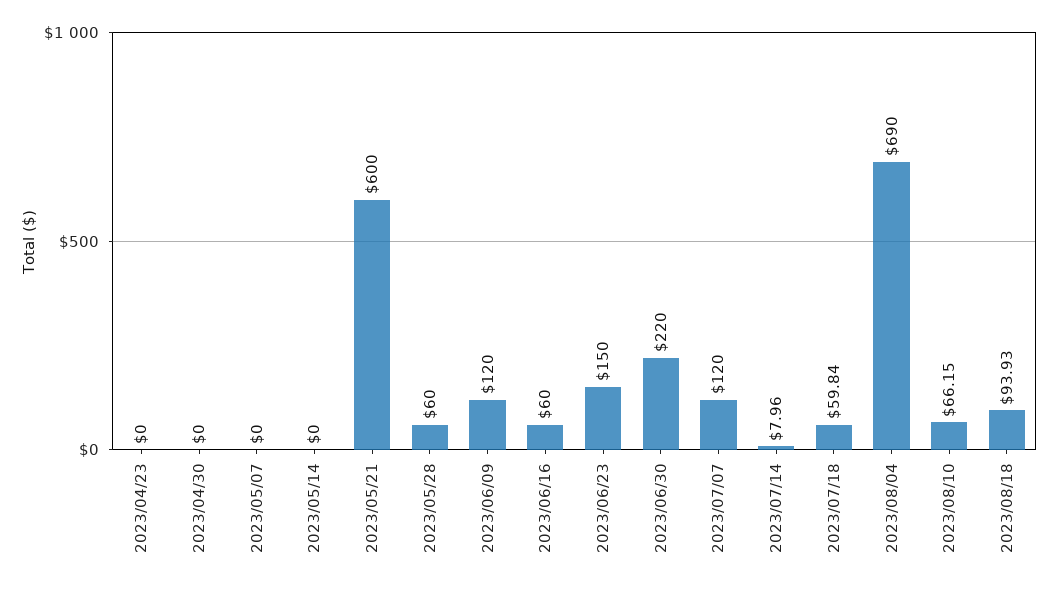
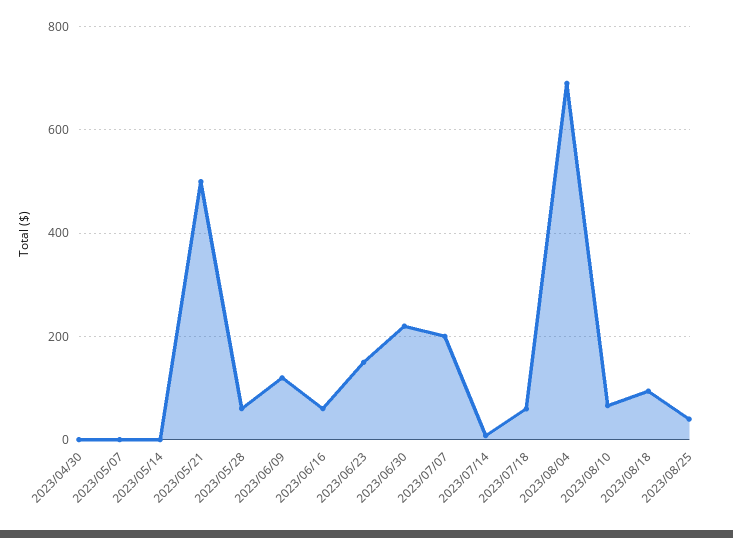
2023/04/23: 0 -> none
2023/05/21: 600 -> 500
2023/07/07: 120 -> 200
2023/08/25: none -> 40

